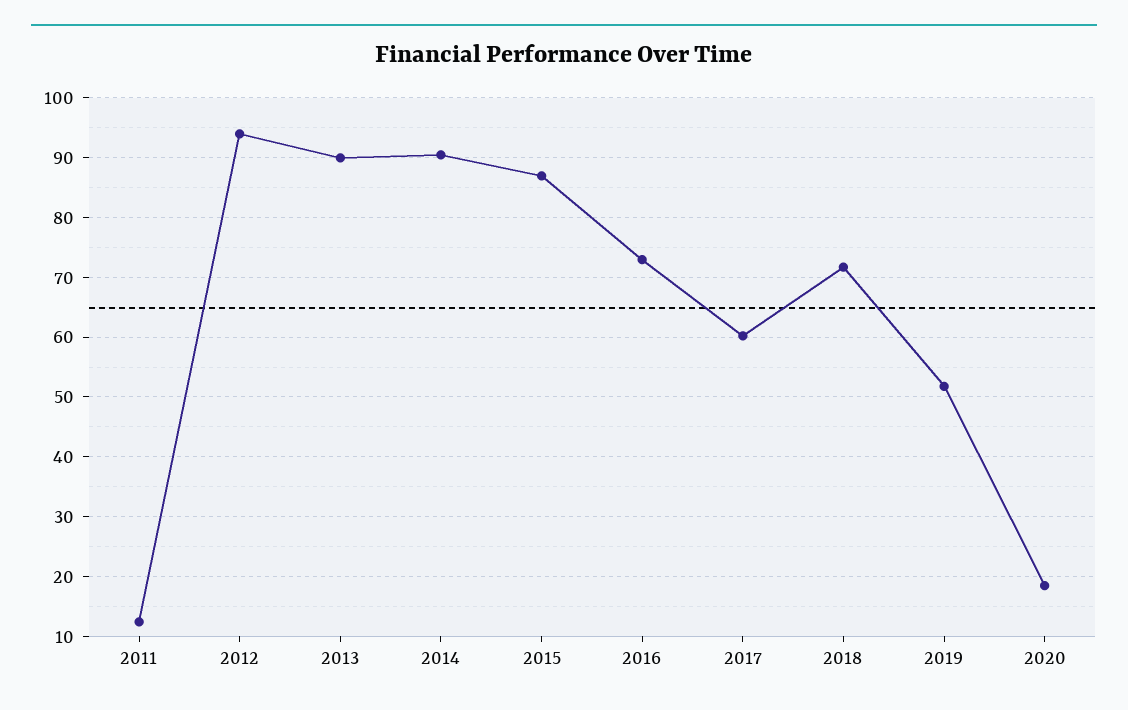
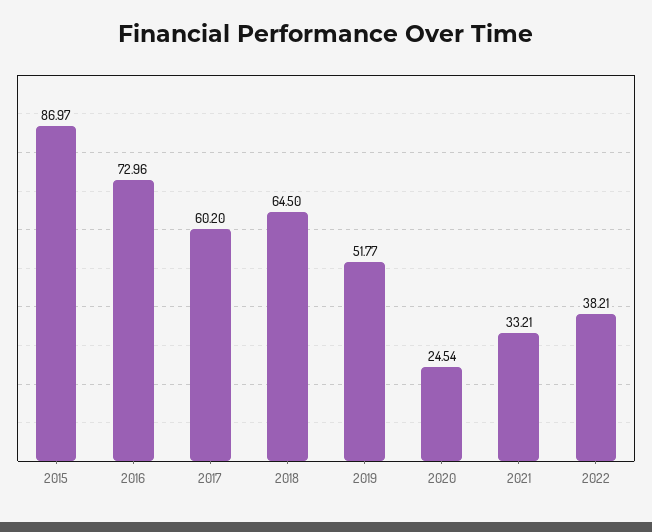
2011: 12 -> none
2012: 94 -> none
2013: 90 -> none
2014: 90 -> none
2018: 72 -> 64.5
2020: 18 -> 24.54
2021: none -> 33.21
2022: none -> 38.21

